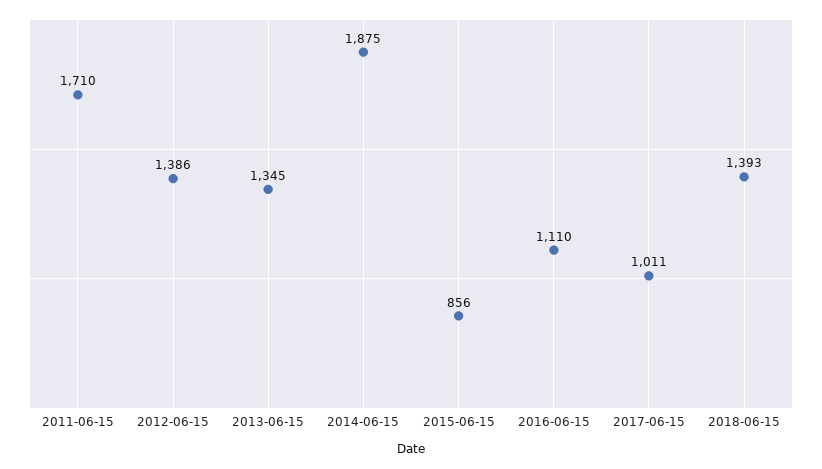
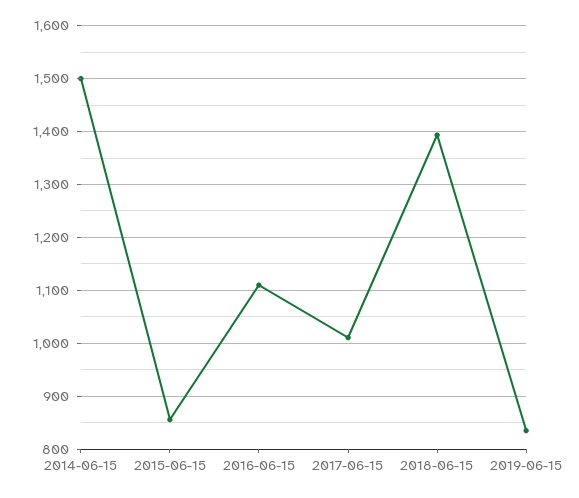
2011-06-15: 1710 -> none
2012-06-15: 1386 -> none
2013-06-15: 1345 -> none
2014-06-15: 1875 -> 1500
2019-06-15: none -> 840

